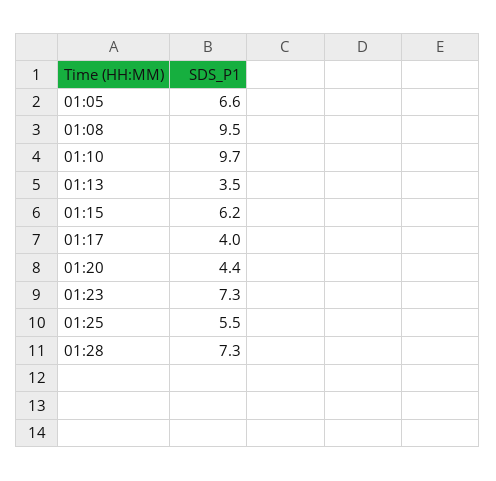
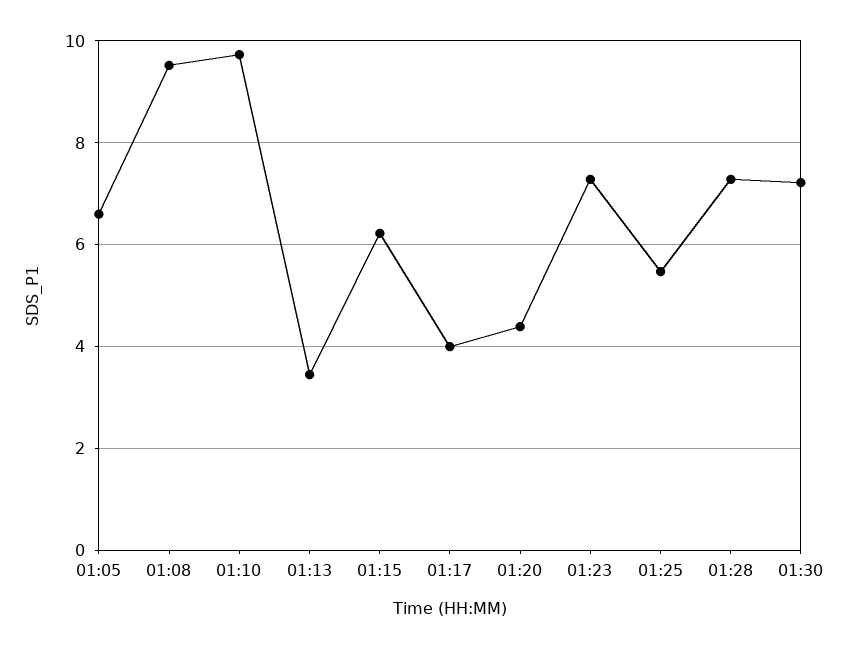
01:30: none -> 7.2

